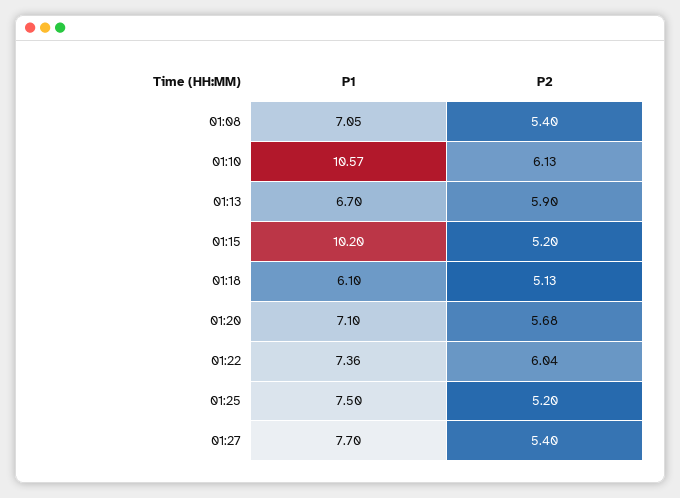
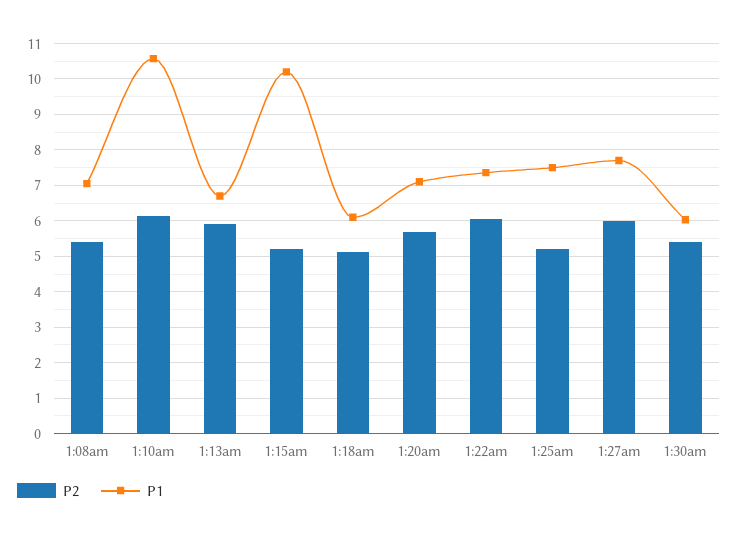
P2, 01:27: 5.4 -> 6
P2, 1:30am: none -> 5.4
P1, 1:30am: none -> 6

